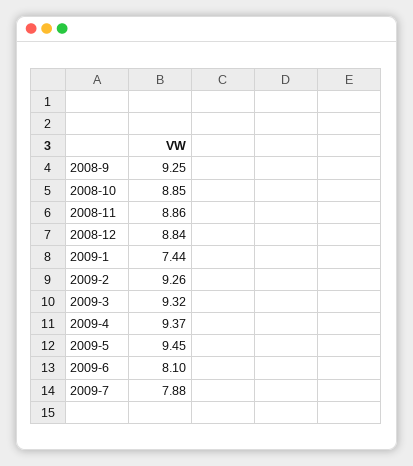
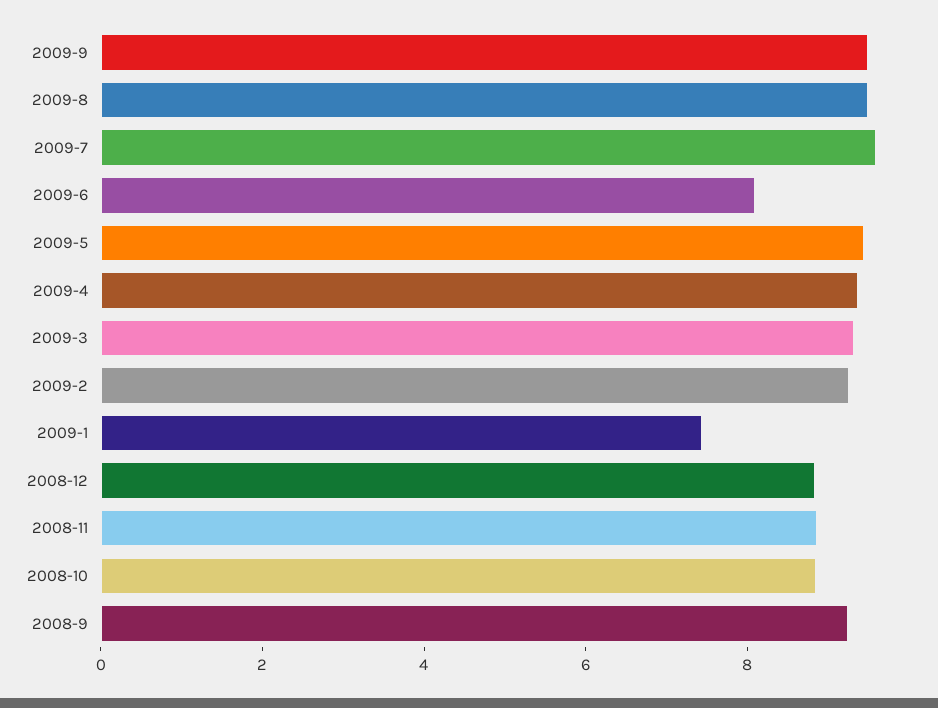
2009-7: 7.88 -> 9.5
2009-9: none -> 9.5
2009-8: none -> 9.5

